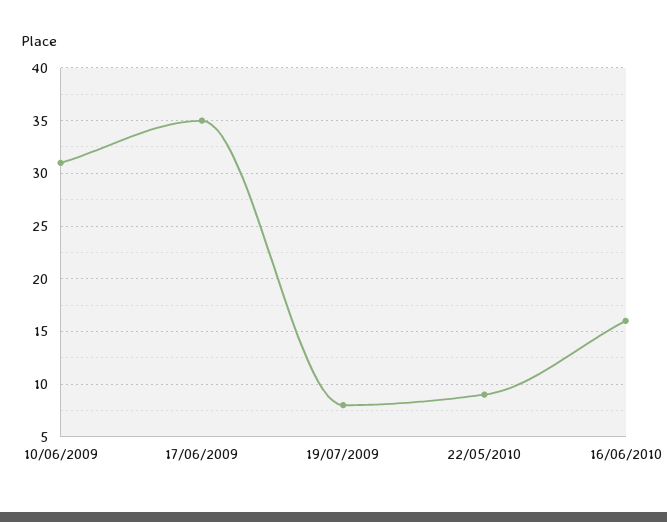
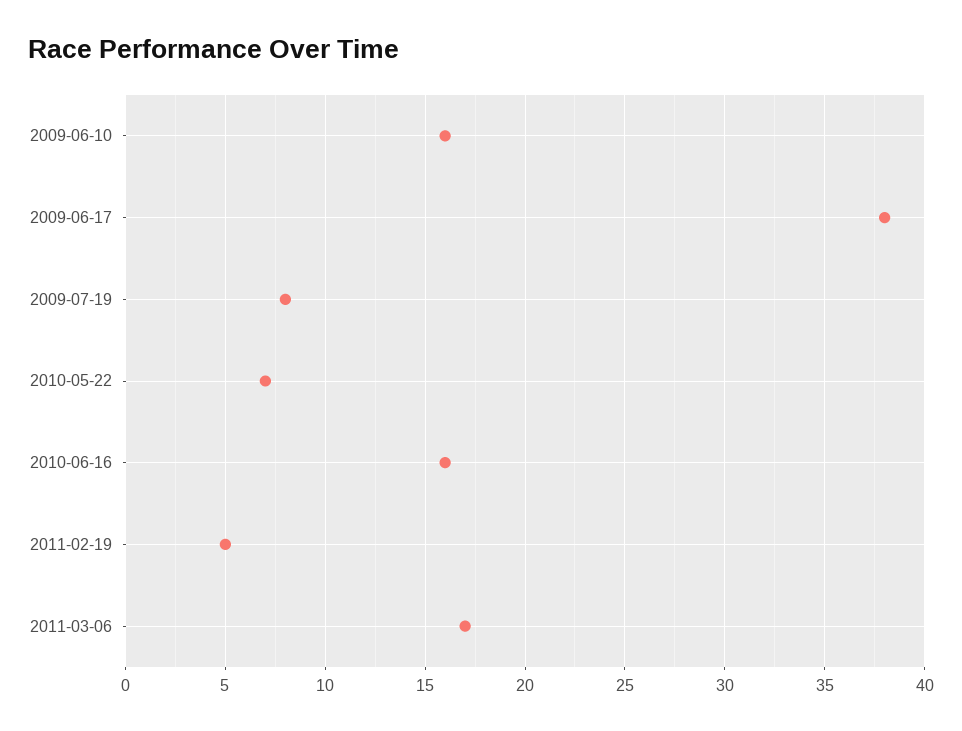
10/06/2009: 31 -> 16
17/06/2009: 35 -> 38
22/05/2010: 9 -> 7
2011-02-19: none -> 5
2011-03-06: none -> 17

